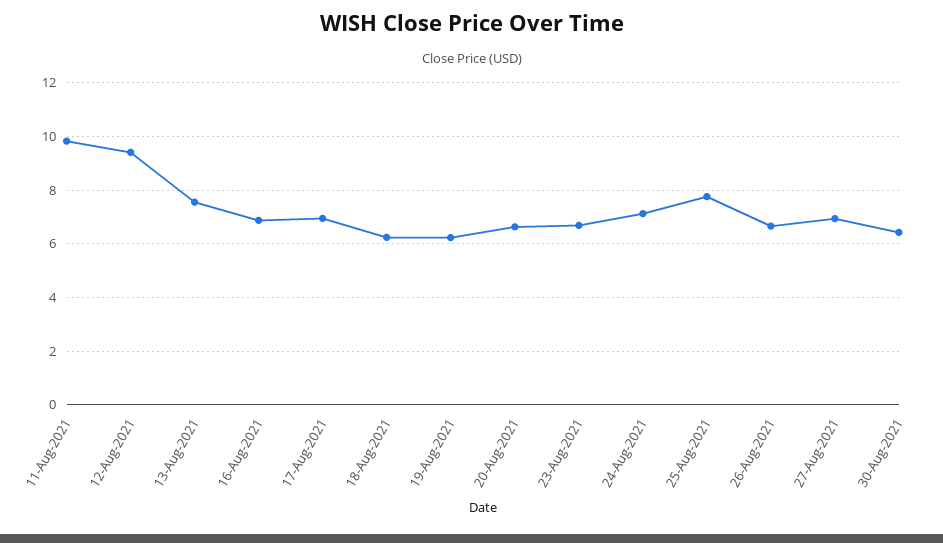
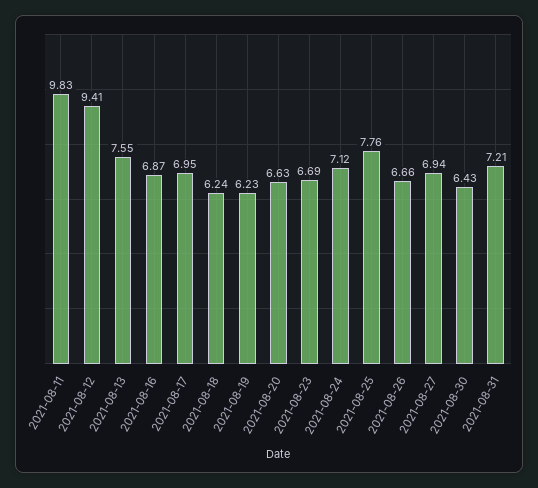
2021-08-31: none -> 7.21

